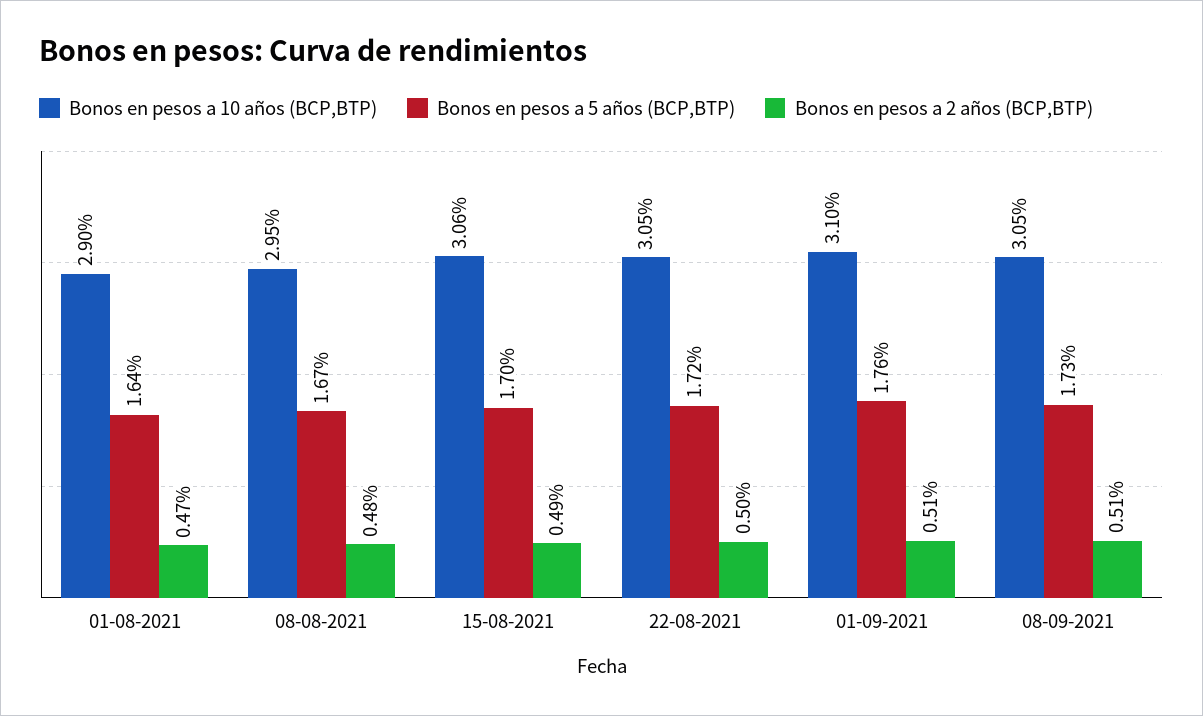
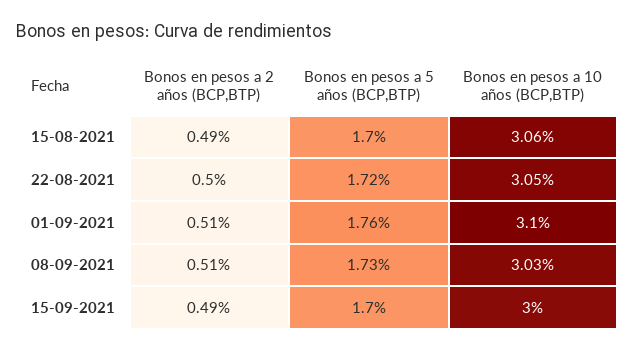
Bonos en pesos a 10 años (BCP,BTP), 01-08-2021: 2.9 -> none
Bonos en pesos a 5 años (BCP,BTP), 01-08-2021: 1.64 -> none
Bonos en pesos a 2 años (BCP,BTP), 01-08-2021: 0.47 -> none
Bonos en pesos a 10 años (BCP,BTP), 08-08-2021: 2.95 -> none
Bonos en pesos a 5 años (BCP,BTP), 08-08-2021: 1.67 -> none
Bonos en pesos a 2 años (BCP,BTP), 08-08-2021: 0.48 -> none
Bonos en pesos a 10 años (BCP,BTP), 08-09-2021: 3.05 -> 3.03
Bonos en pesos a 2 años (BCP,BTP), 15-09-2021: none -> 0.49
Bonos en pesos a 5 años (BCP,BTP), 15-09-2021: none -> 1.7
Bonos en pesos a 10 años (BCP,BTP), 15-09-2021: none -> 3

